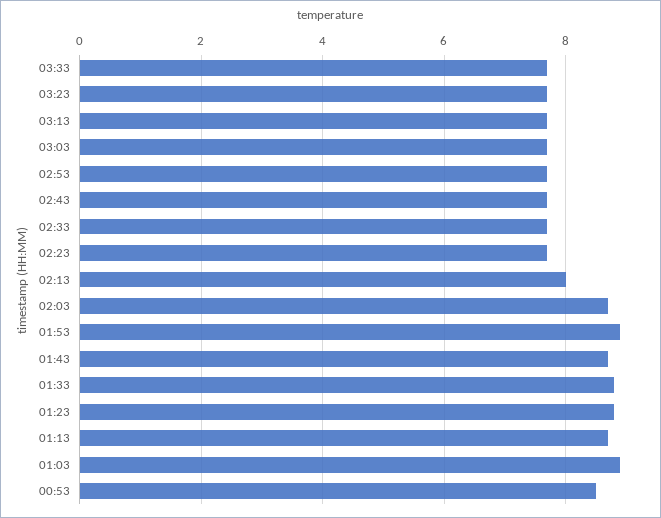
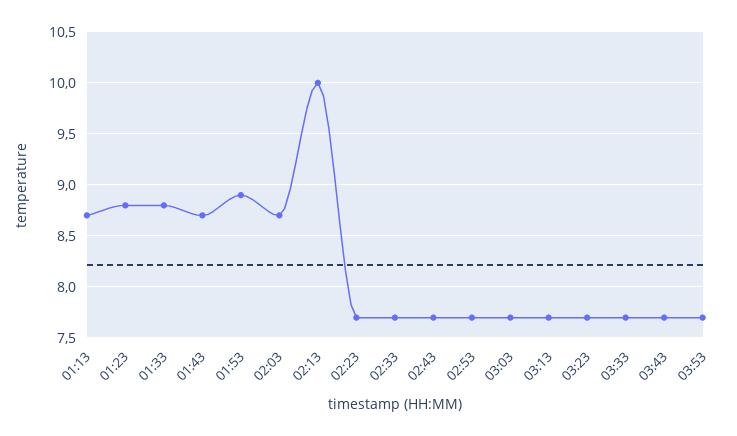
02:13: 8 -> 10
01:03: 9 -> none
00:53: 8.5 -> none
03:43: none -> 7.7
03:53: none -> 7.7

